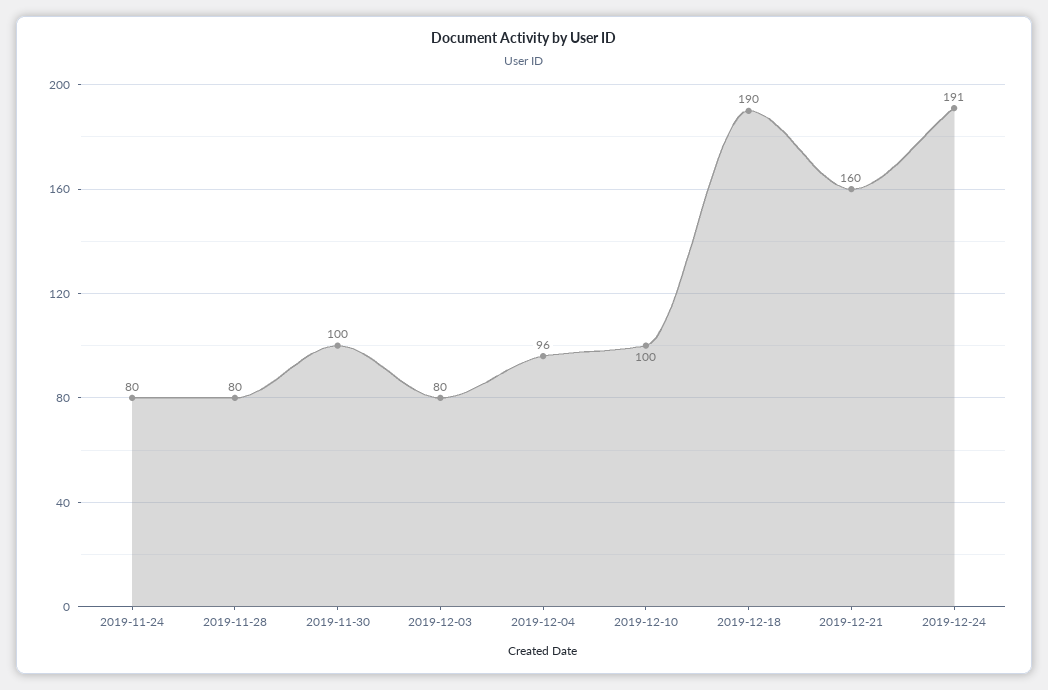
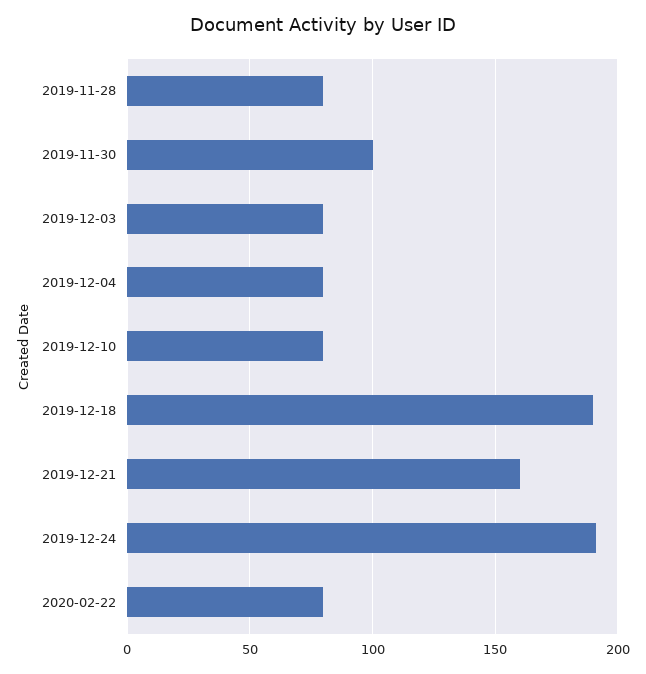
2019-11-24: 80 -> none
2019-12-04: 96 -> 80
2019-12-10: 100 -> 80
2020-02-22: none -> 80

